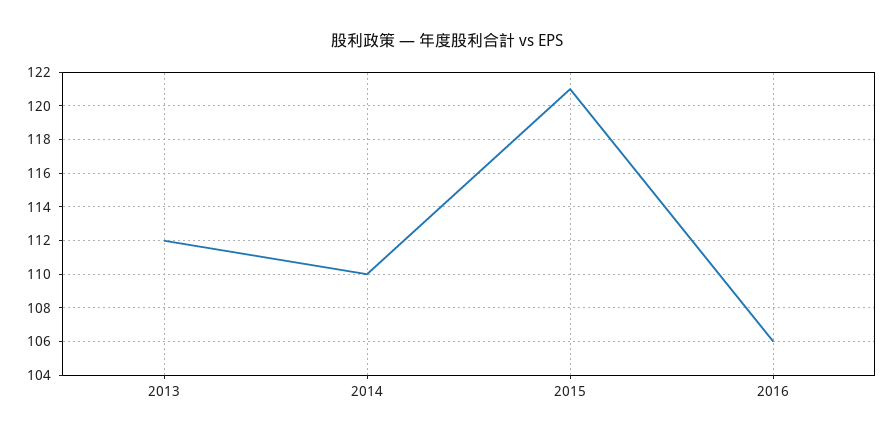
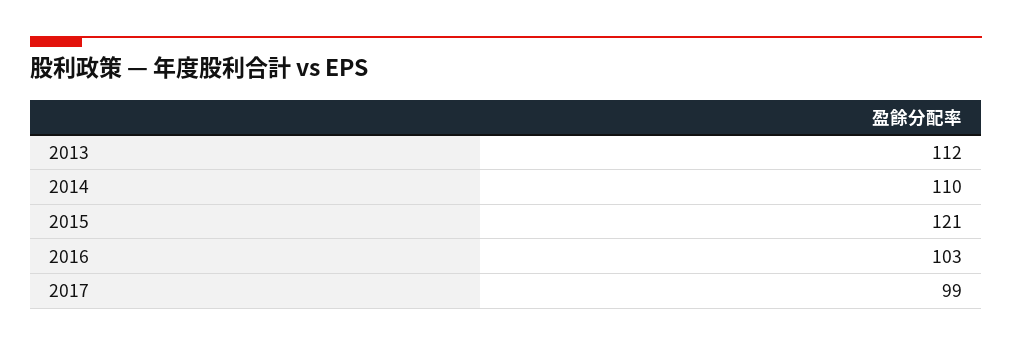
2016: 106 -> 103
2017: none -> 99

